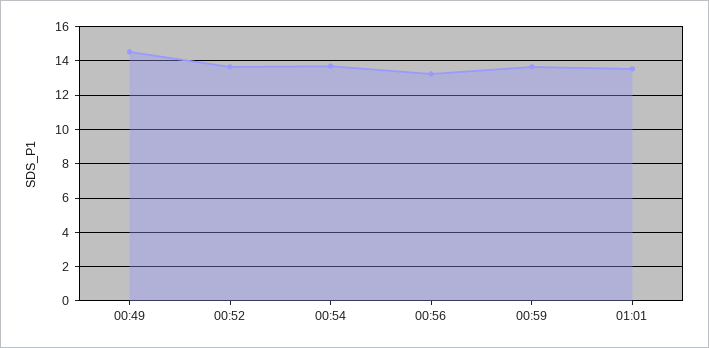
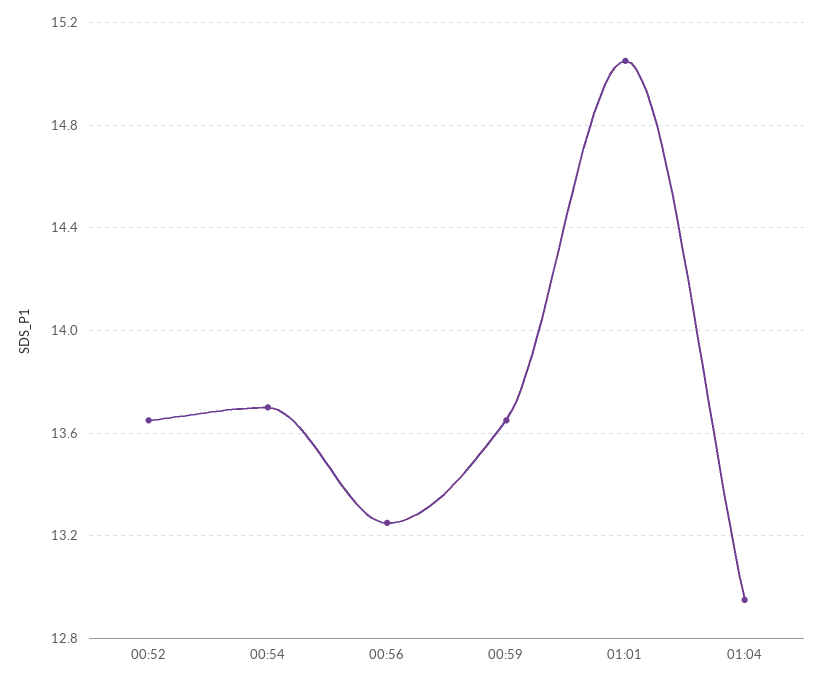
00:49: 14.5 -> none
01:01: 13.5 -> 15.05
01:04: none -> 12.95

